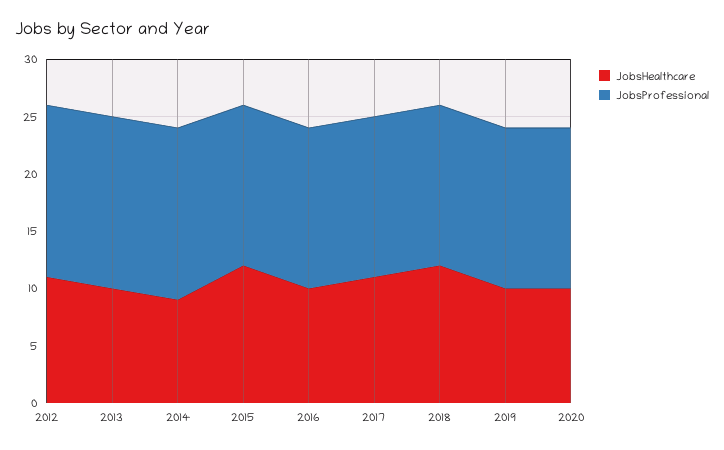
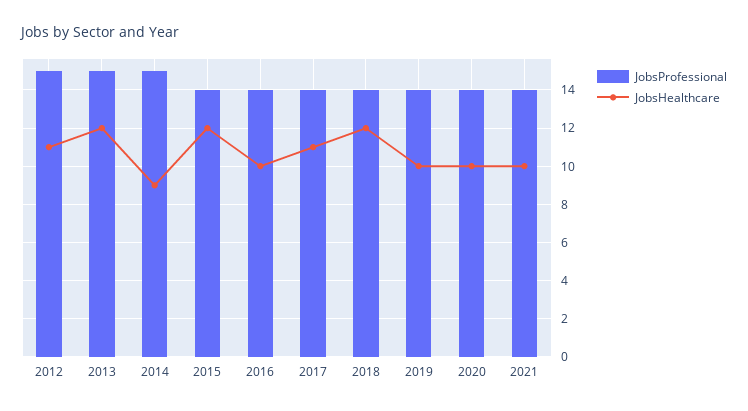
JobsHealthcare, 2013: 10 -> 12
JobsProfessional, 2021: none -> 14
JobsHealthcare, 2021: none -> 10

